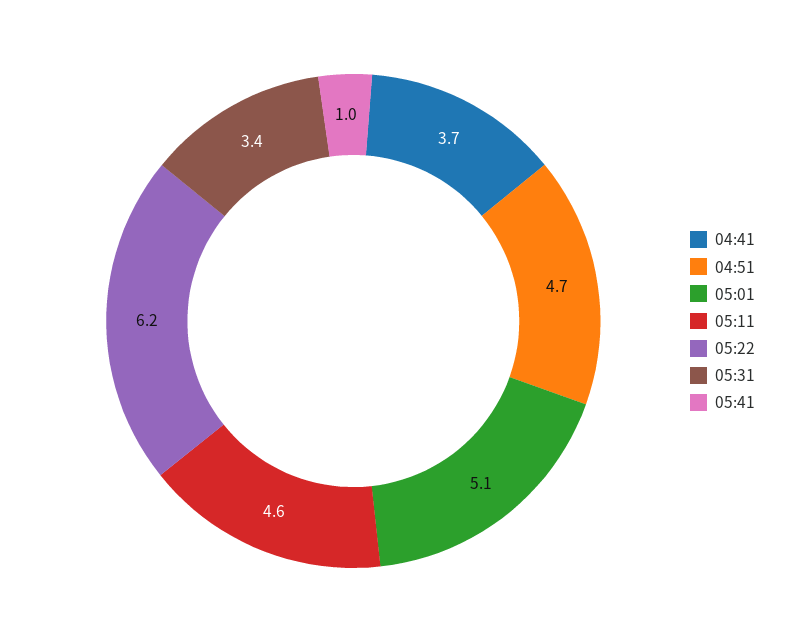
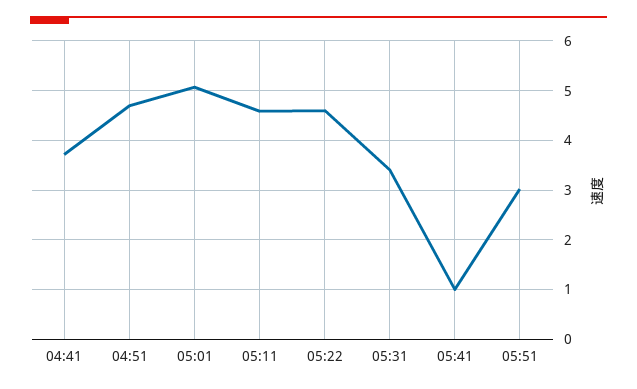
05:22: 6.2 -> 4.6
05:51: none -> 3

